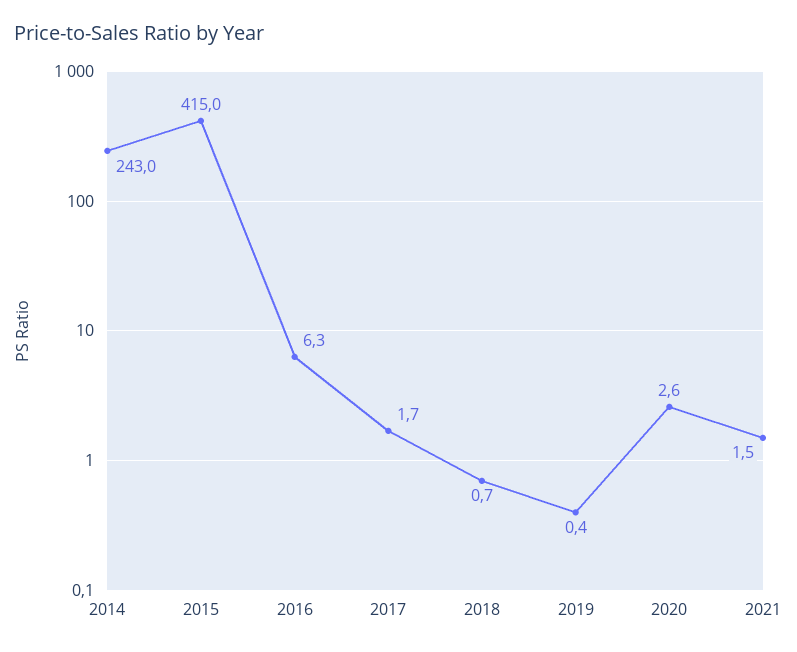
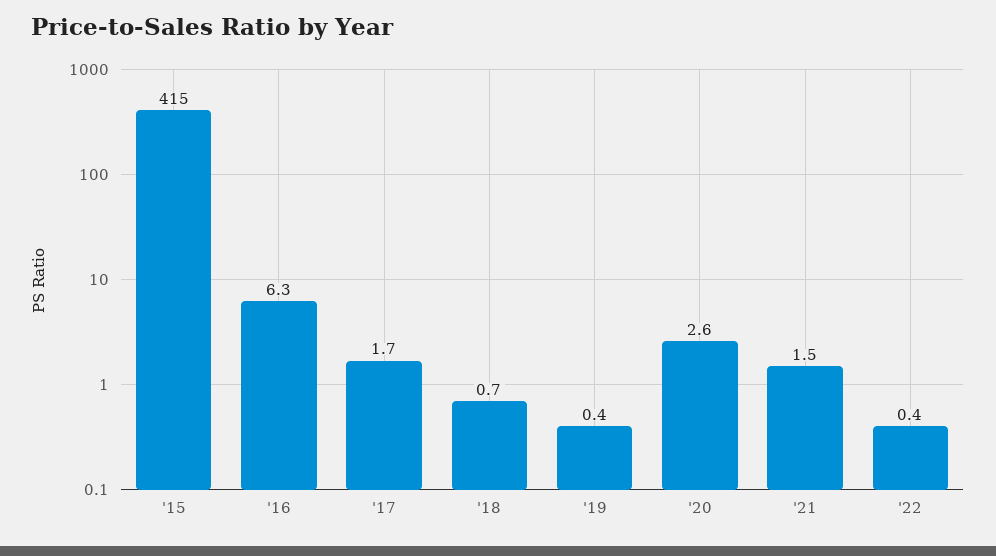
2014: 243 -> none
'22: none -> 0.4

